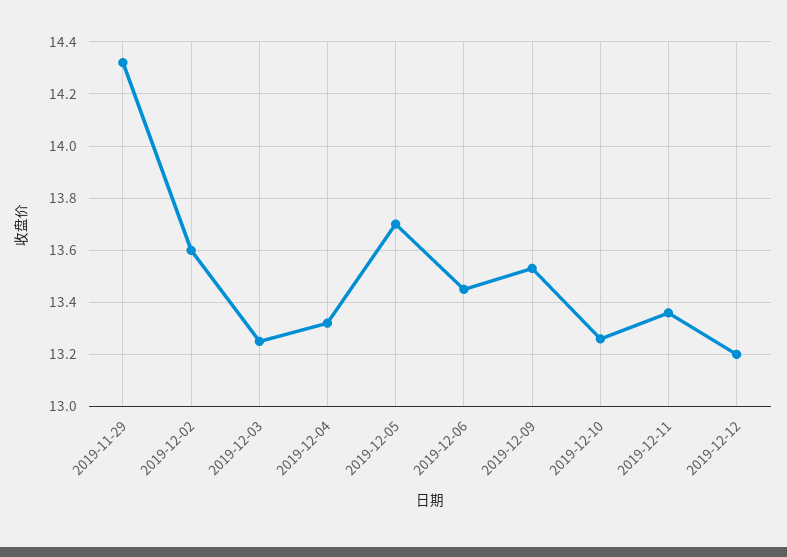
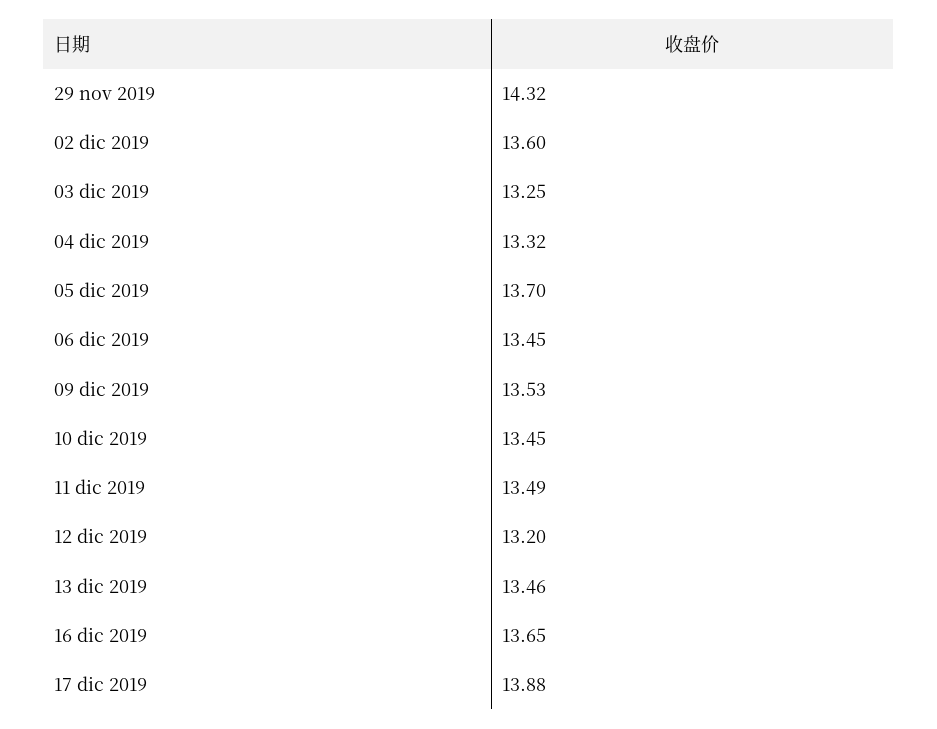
2019-12-10: 13.25 -> 13.45
2019-12-11: 13.35 -> 13.49
13 dic 2019: none -> 13.46
16 dic 2019: none -> 13.65
17 dic 2019: none -> 13.88

